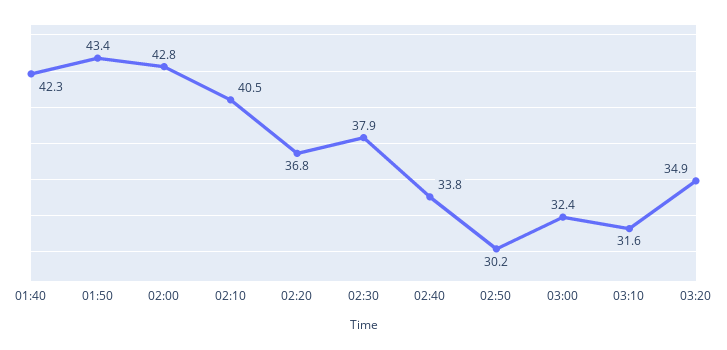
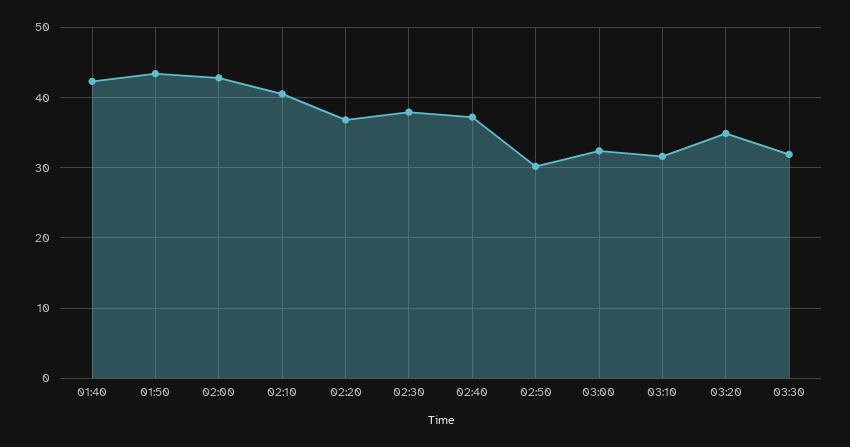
02:40: 33.8 -> 37
03:30: none -> 32

